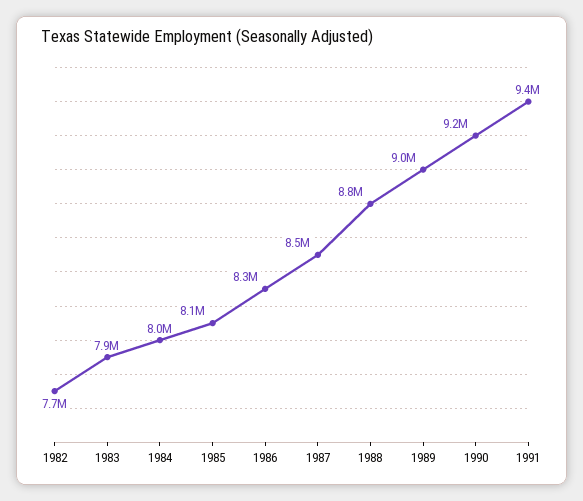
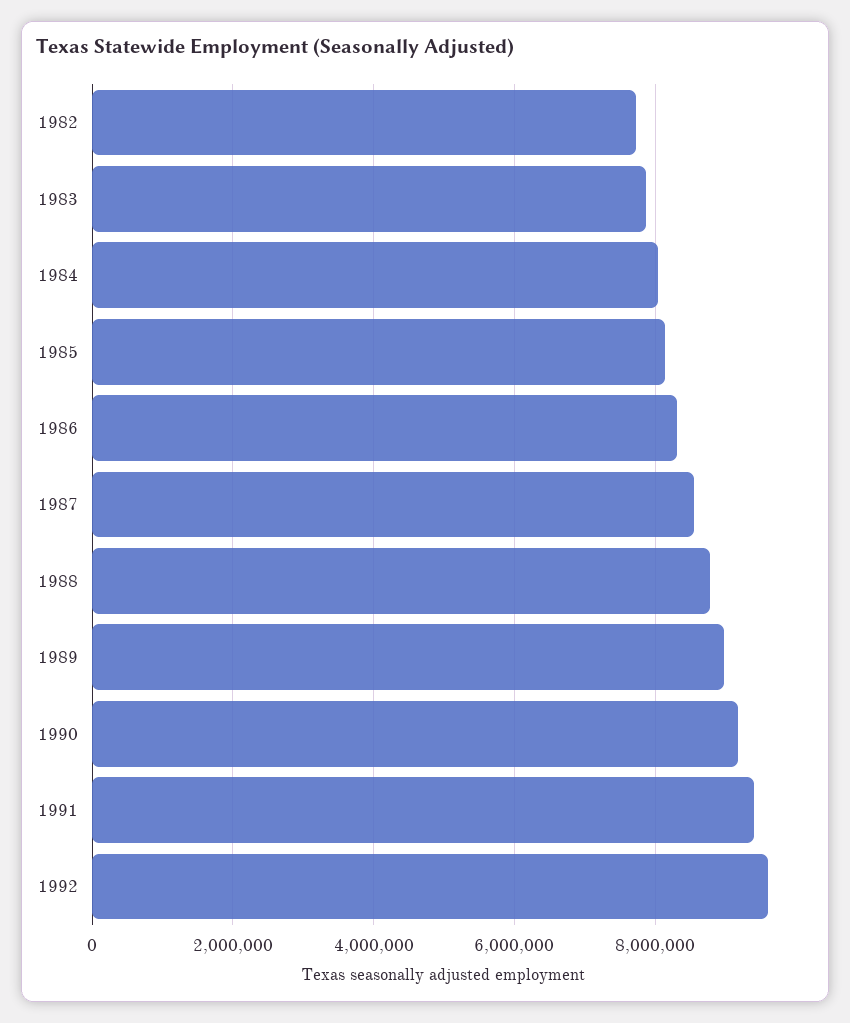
1992: none -> 9600000

